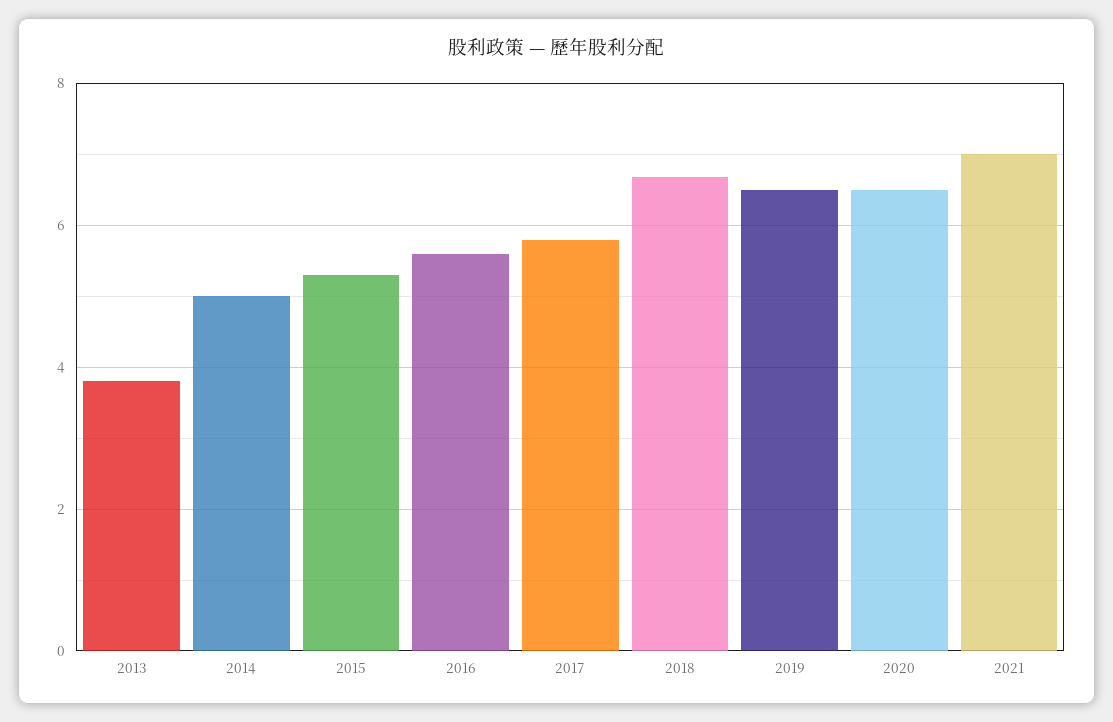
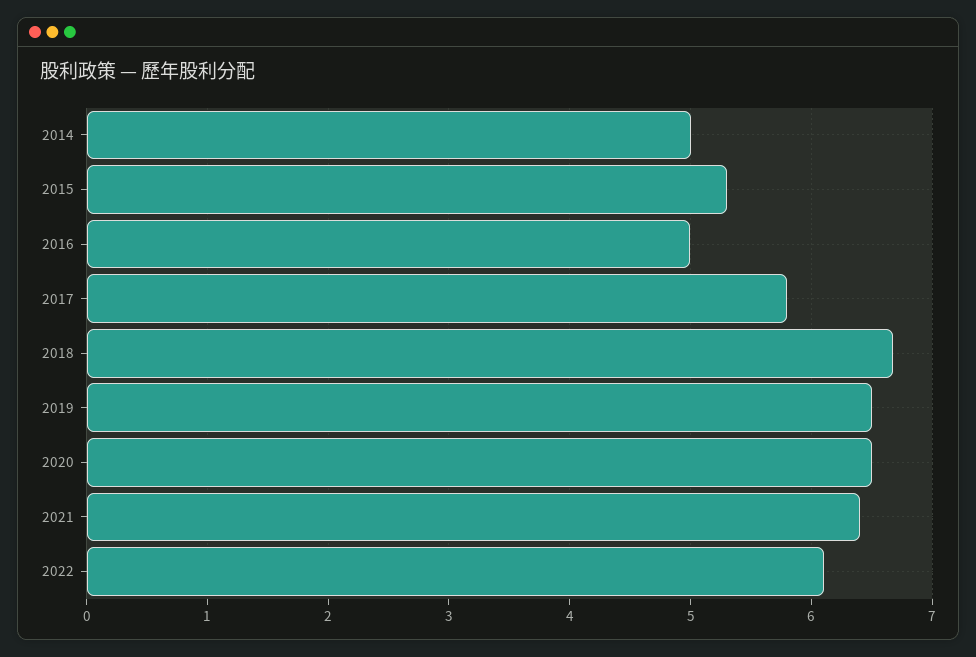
2013: 3.8 -> none
2016: 5.6 -> 5
2021: 7 -> 6.4
2022: none -> 6.1

